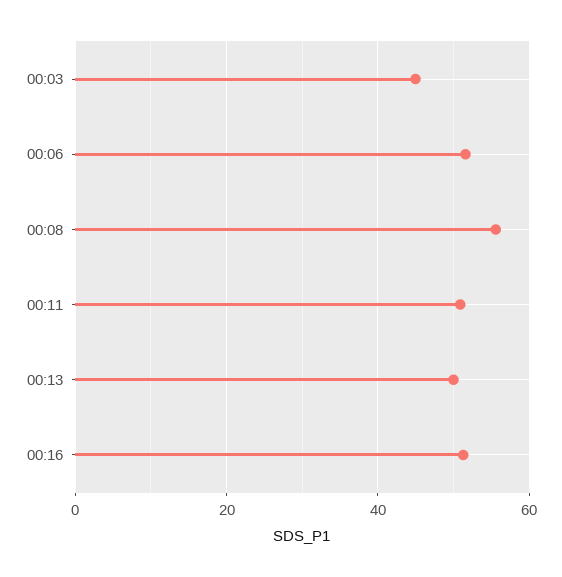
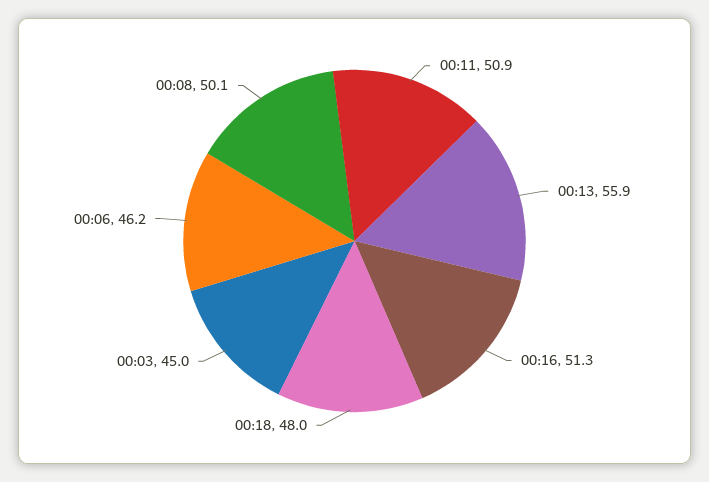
00:06: 52 -> 46.2
00:08: 56 -> 50.1
00:13: 50 -> 55.9
00:18: none -> 48

